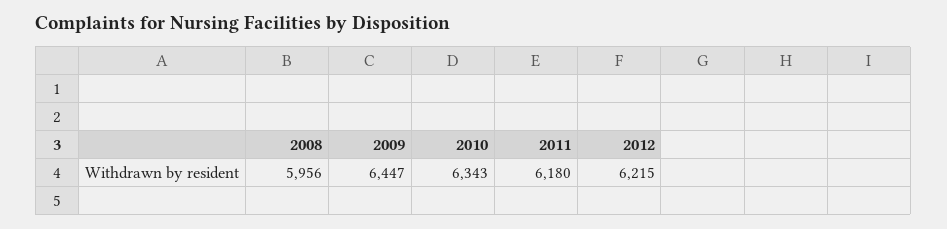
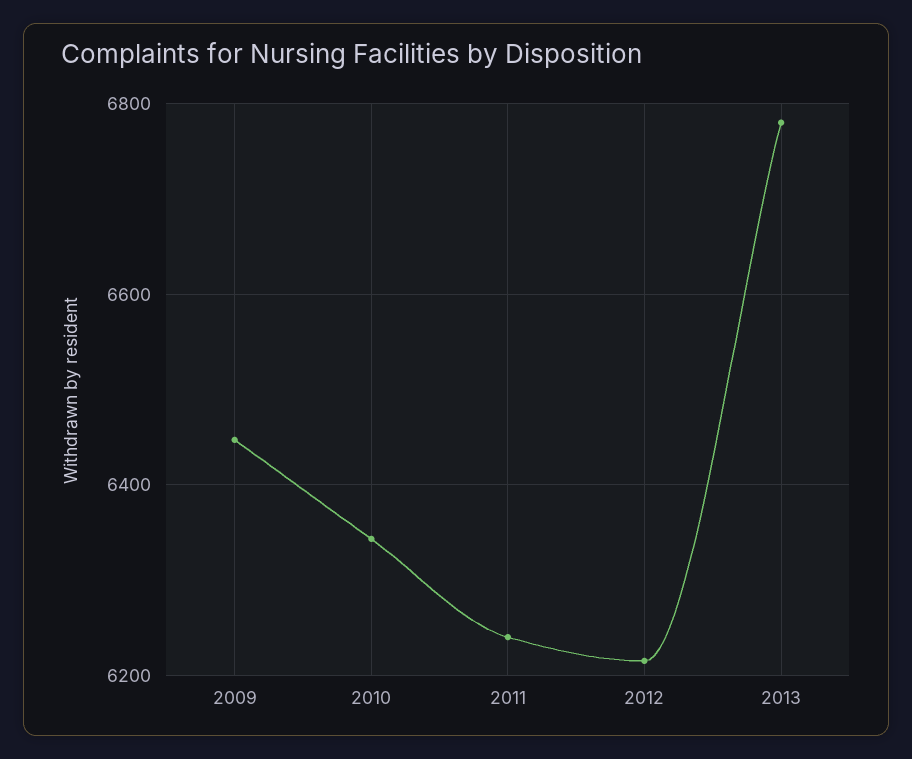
2008: 5956 -> none
2011: 6180 -> 6240
2013: none -> 6780

